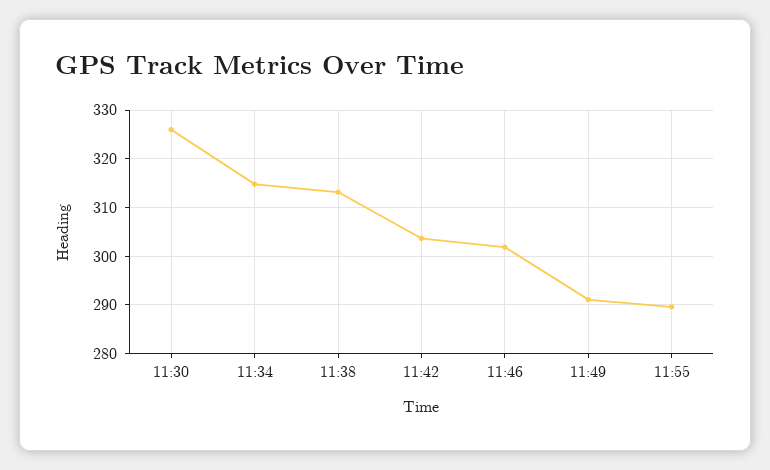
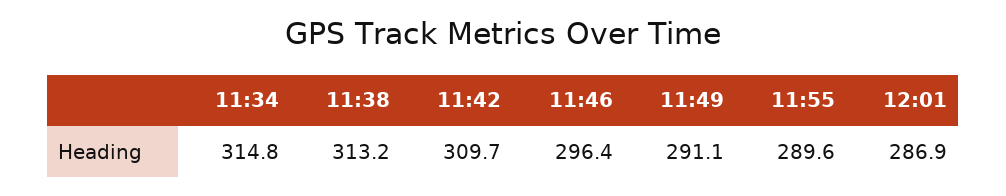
11:30: 326 -> none
11:42: 304 -> 309.7
11:46: 302 -> 296.4
12:01: none -> 286.9

